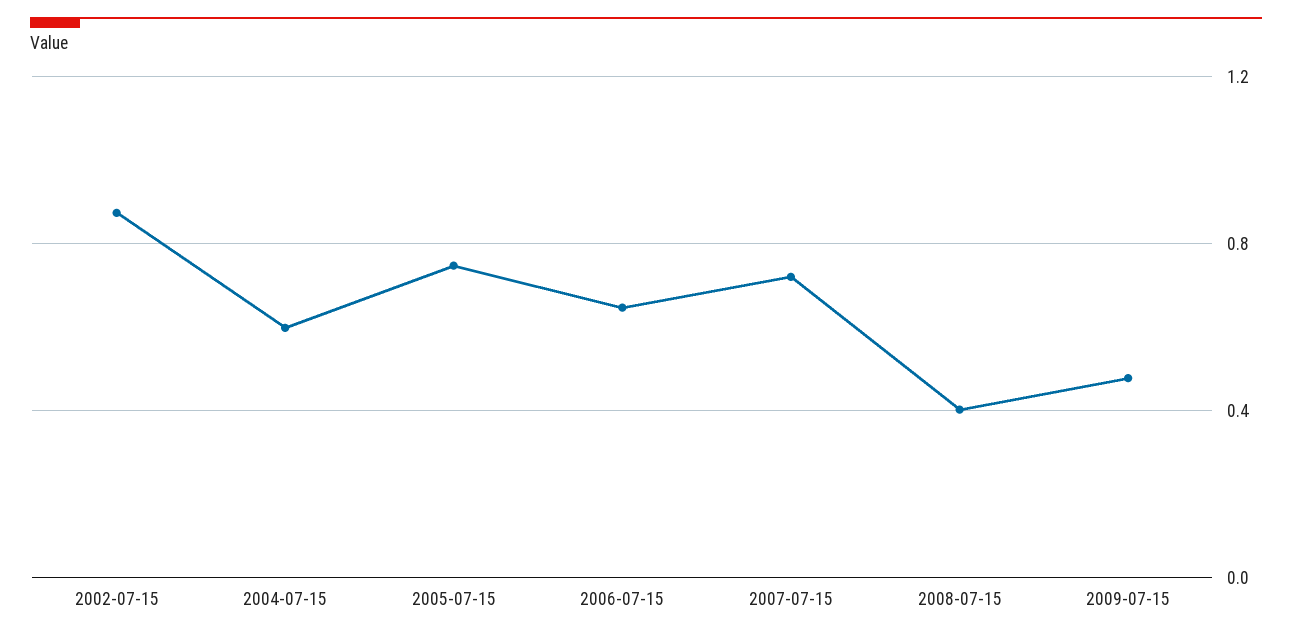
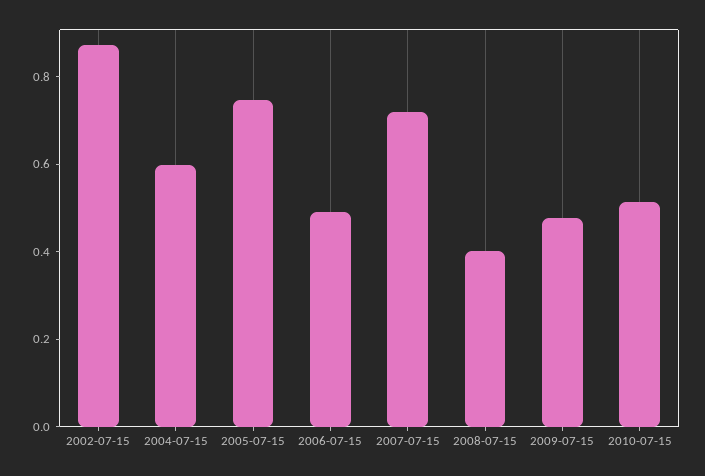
2006-07-15: 0.65 -> 0.5
2010-07-15: none -> 0.5

